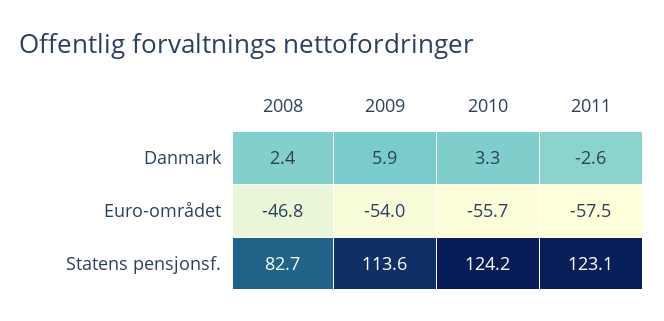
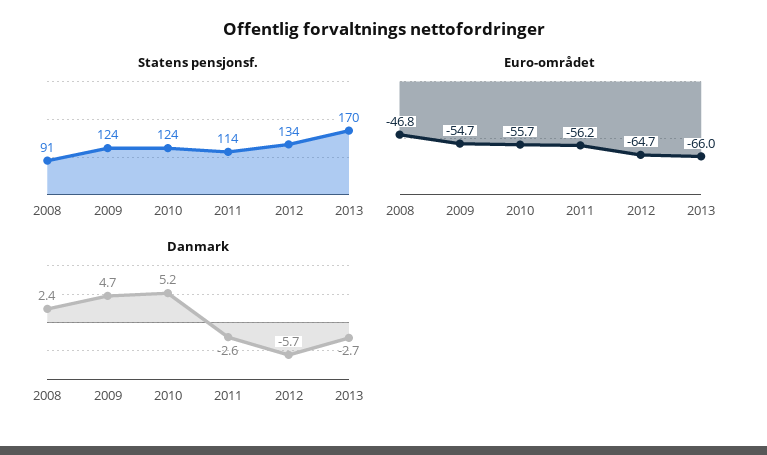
Danmark, 2009: 5.9 -> 4.7
Danmark, 2010: 3.3 -> 5.2
Euro-området, 2009: -54 -> -54.7
Euro-området, 2011: -57.5 -> -56.2
Statens pensjonsf., 2008: 82.7 -> 91
Statens pensjonsf., 2009: 113.6 -> 124
Statens pensjonsf., 2011: 123.1 -> 114
Statens pensjonsf., 2012: none -> 134
Statens pensjonsf., 2013: none -> 170
Euro-området, 2012: none -> -64.7
Euro-området, 2013: none -> -66
Danmark, 2012: none -> -5.7
Danmark, 2013: none -> -2.7

